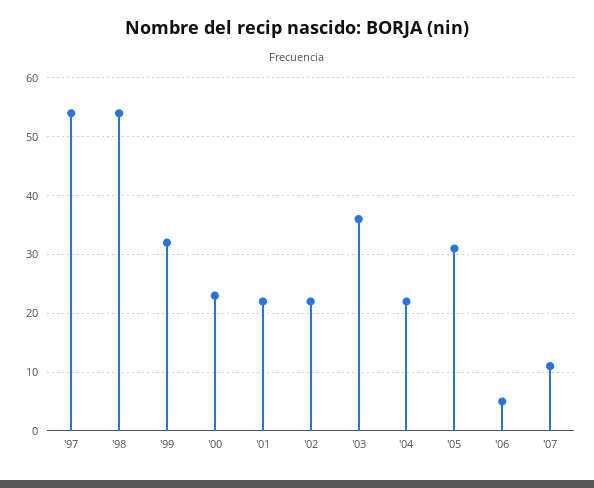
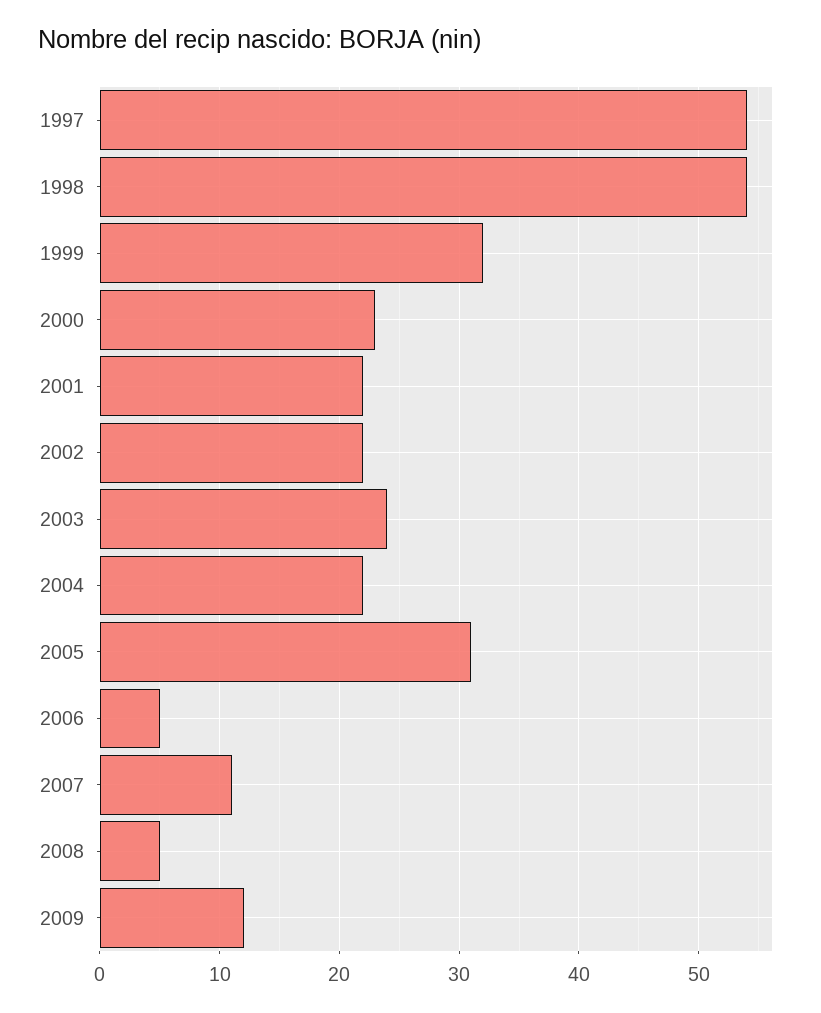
'03: 35 -> 24
2008: none -> 5
2009: none -> 12

